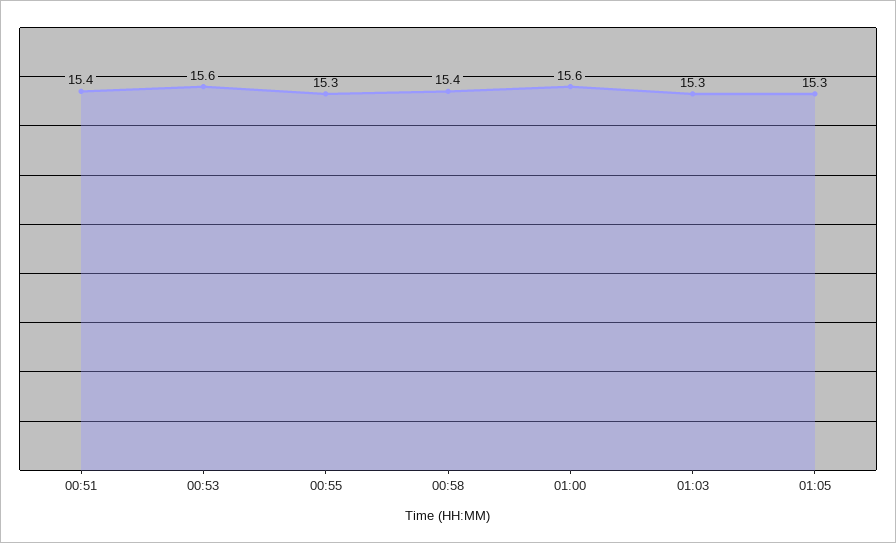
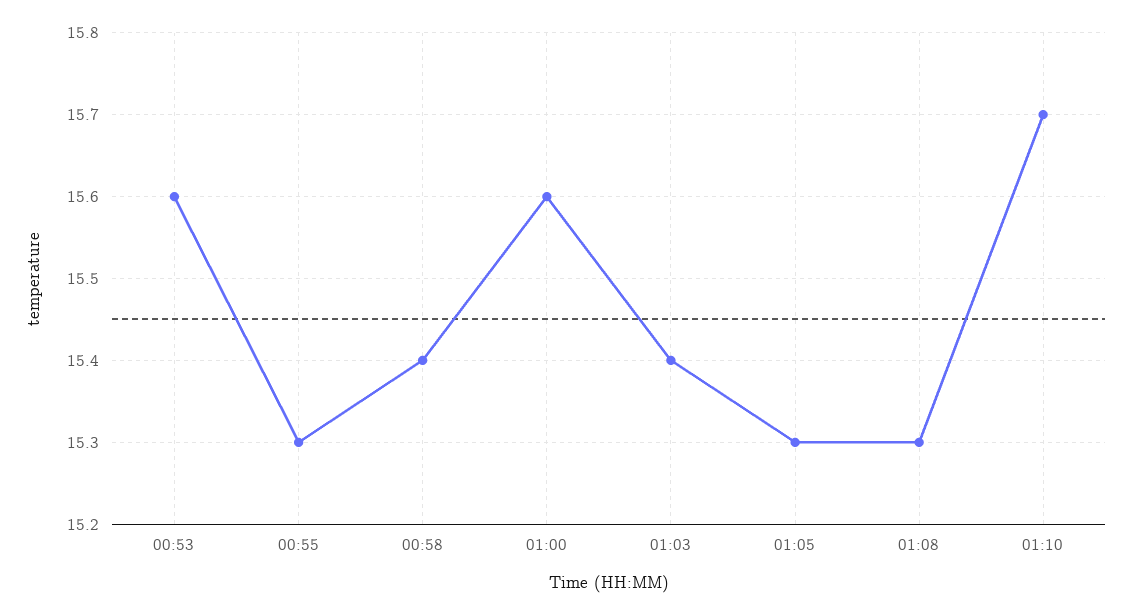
00:51: 15.4 -> none
01:03: 15.3 -> 15.4
01:08: none -> 15.3
01:10: none -> 15.7

